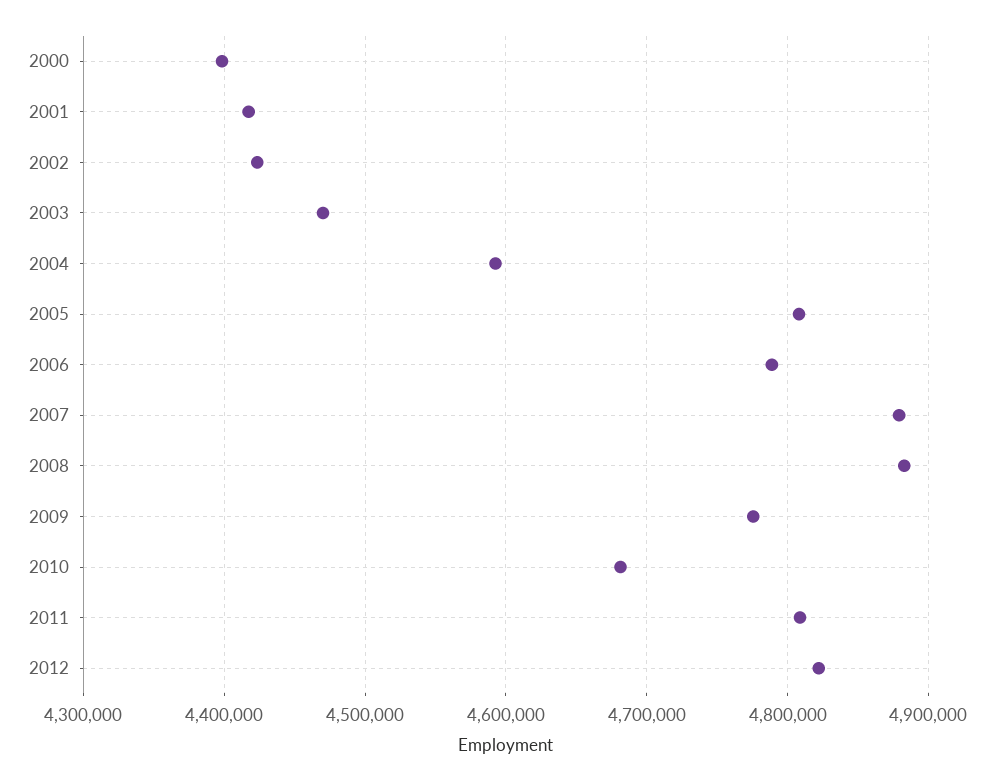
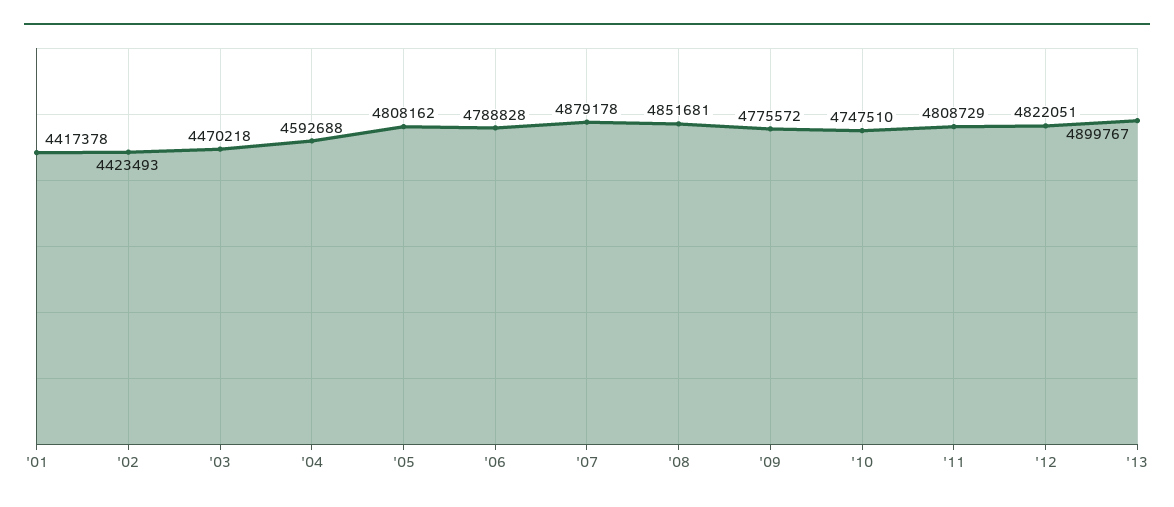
2000: 4400000 -> none
2008: 4880000 -> 4851681
2010: 4680000 -> 4747510
'13: none -> 4899767

